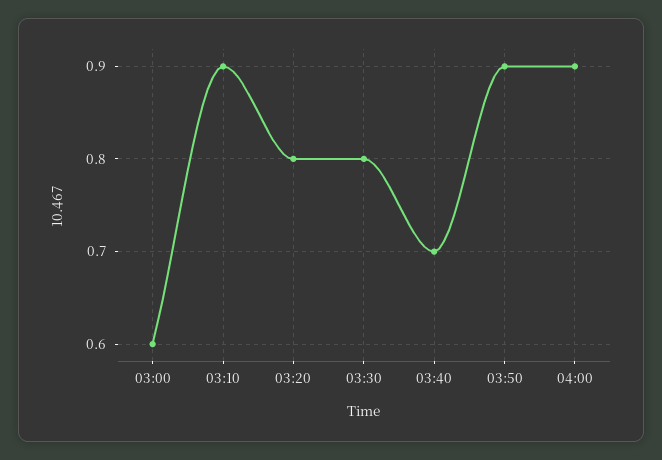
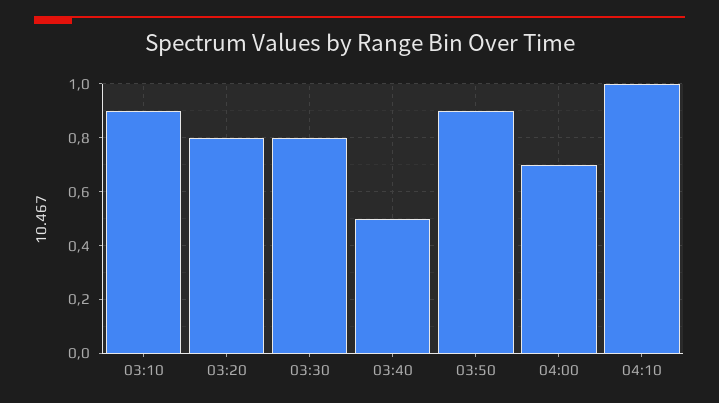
03:00: 0.6 -> none
03:40: 0.7 -> 0.5
04:00: 0.9 -> 0.7
04:10: none -> 1

